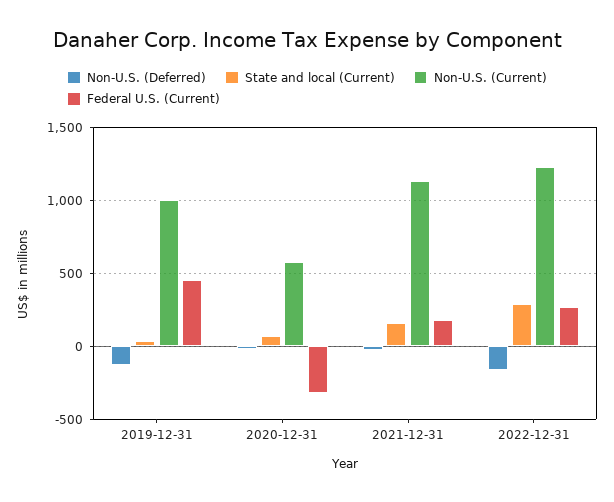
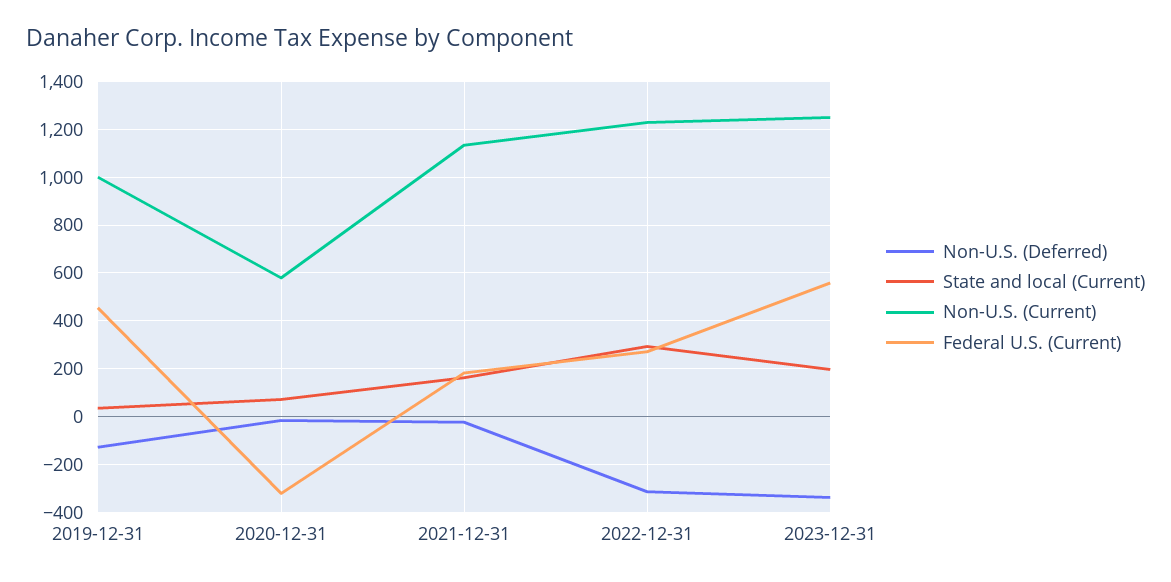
Non-U.S. (Deferred), 2022-12-31: -150 -> -300
Non-U.S. (Deferred), 2023-12-31: none -> -350
State and local (Current), 2023-12-31: none -> 200
Non-U.S. (Current), 2023-12-31: none -> 1250
Federal U.S. (Current), 2023-12-31: none -> 550

